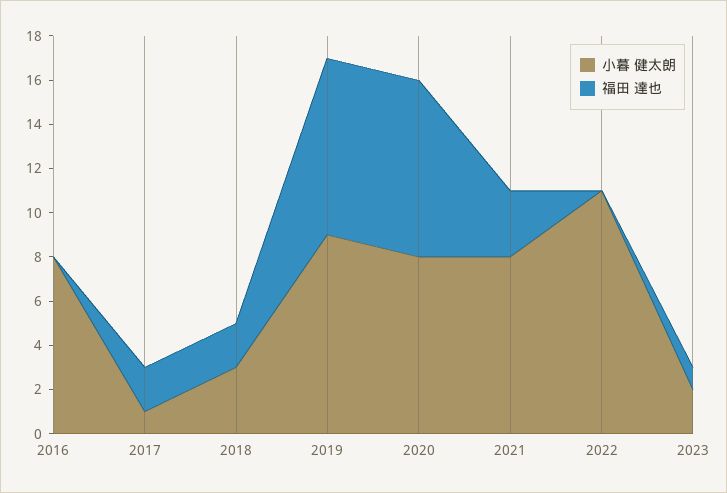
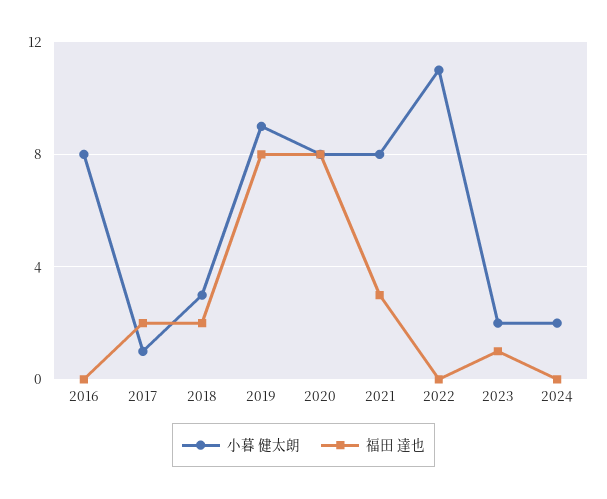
小暮 健太朗, 2024: none -> 2
福田 達也, 2024: none -> 0

